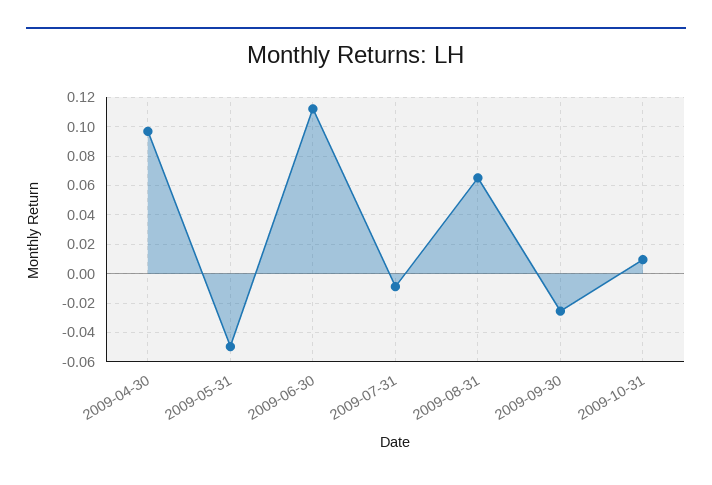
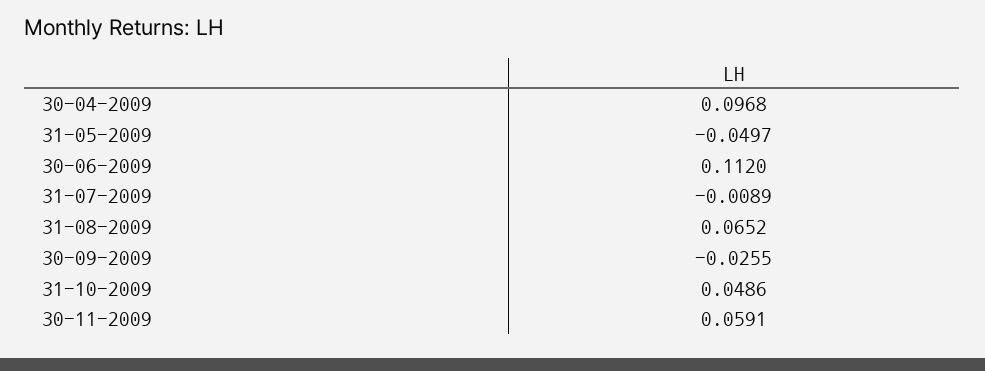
2009-10-31: 0.01 -> 0.0486
30-11-2009: none -> 0.0591

